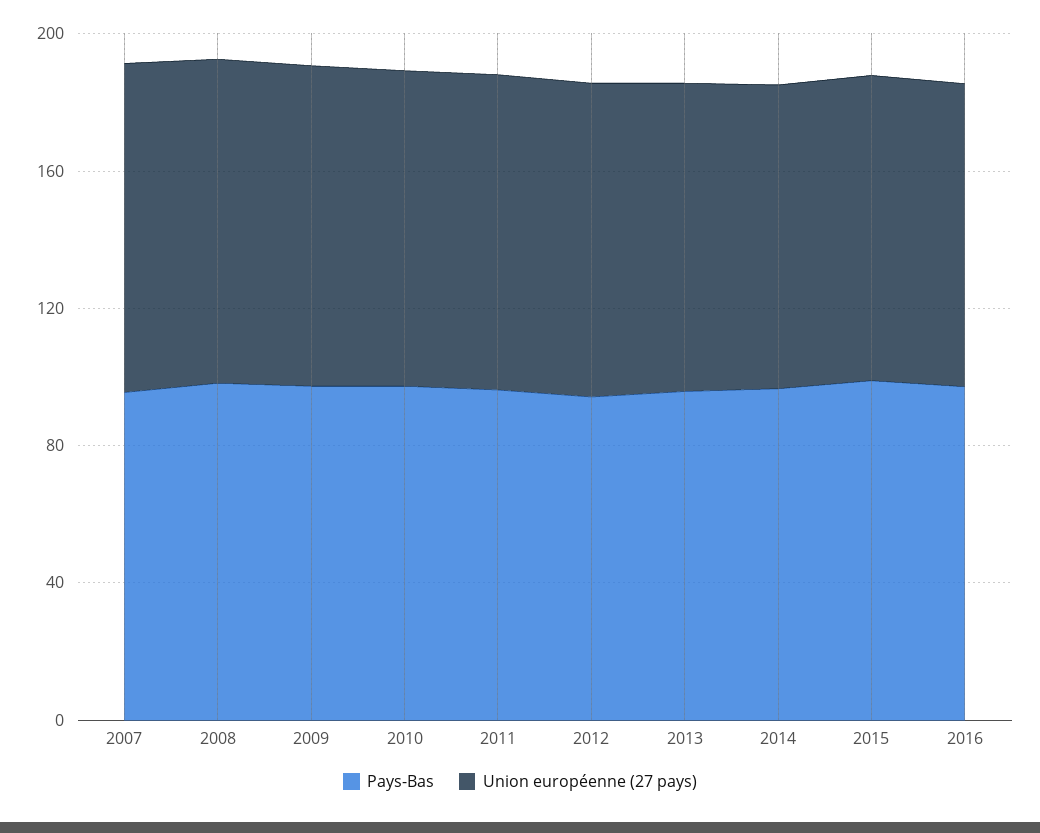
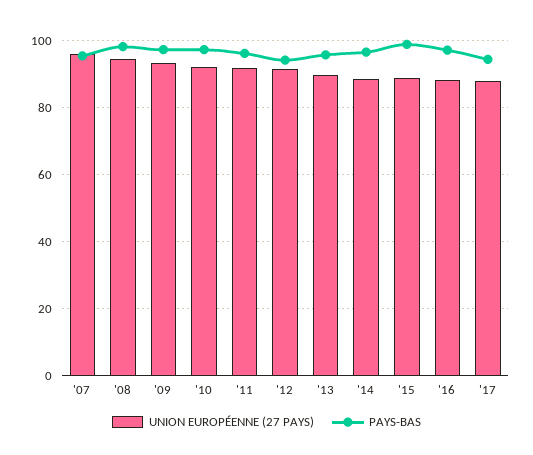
Union européenne (27 pays), '17: none -> 88
Pays-Bas, '17: none -> 94

